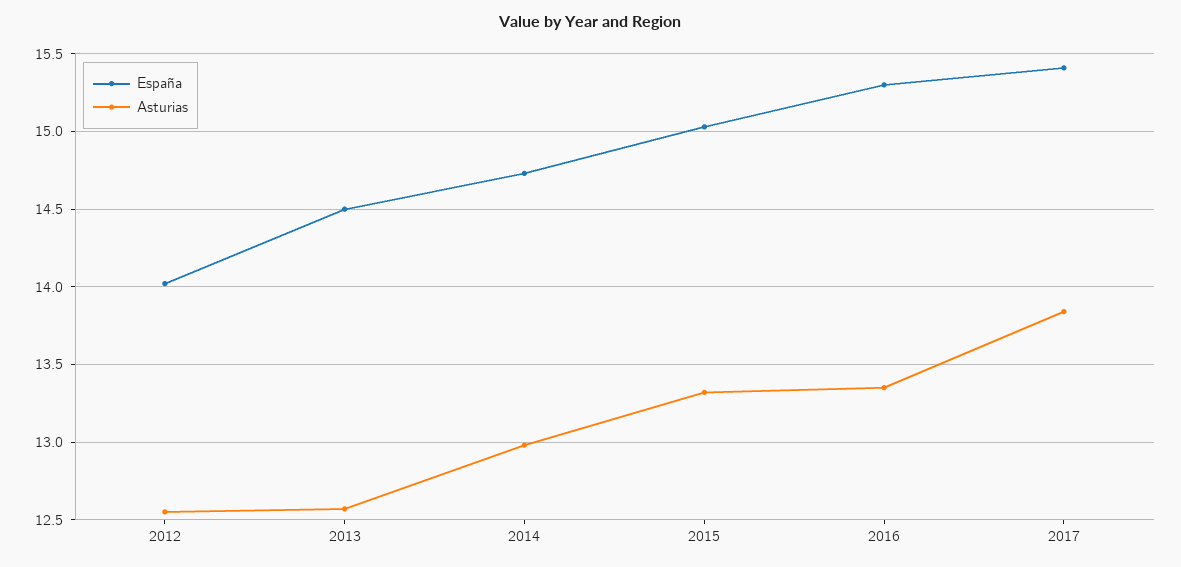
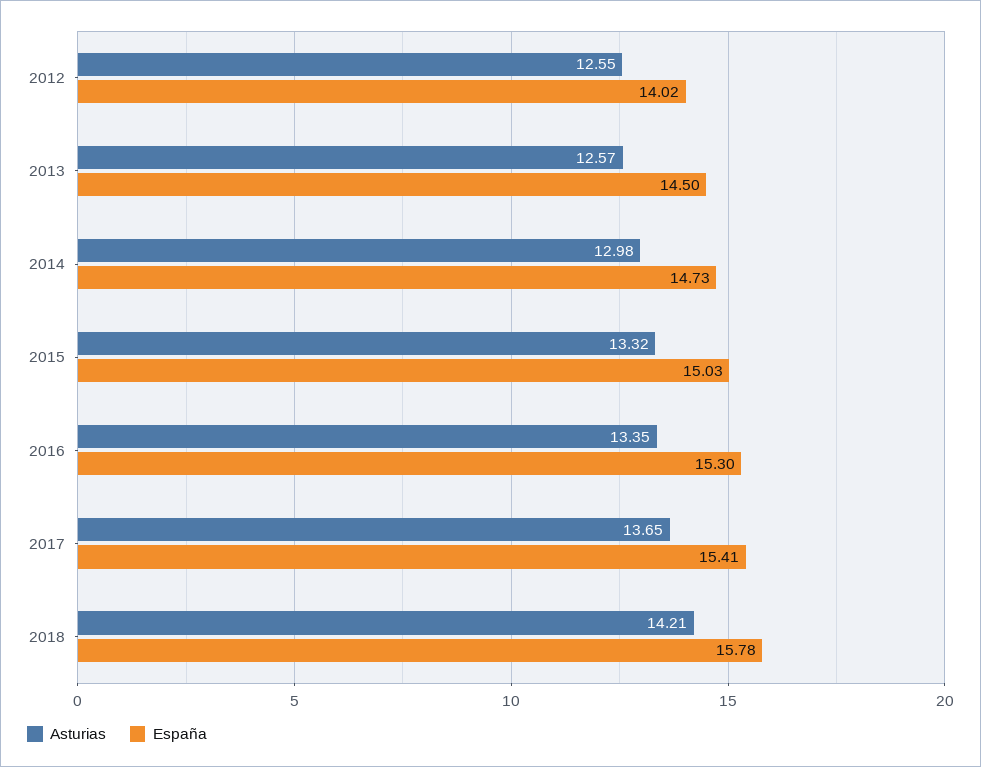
Asturias, 2017: 13.85 -> 13.65
Asturias, 2018: none -> 14.21
España, 2018: none -> 15.78

